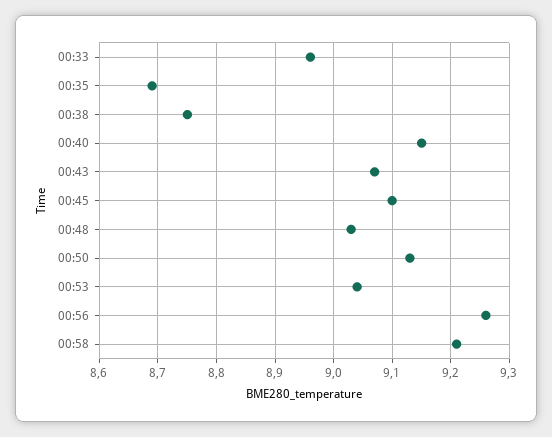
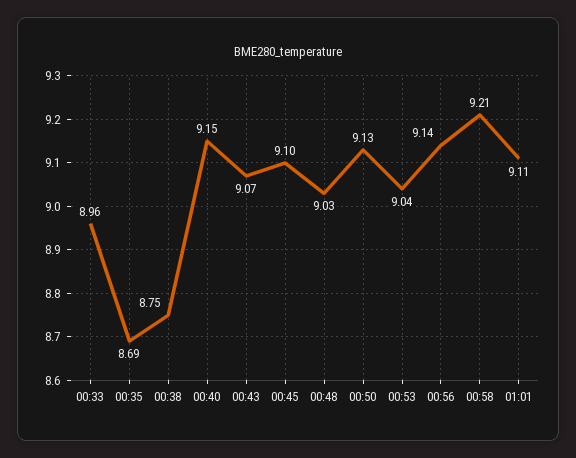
00:56: 9.25 -> 9.14
01:01: none -> 9.11

